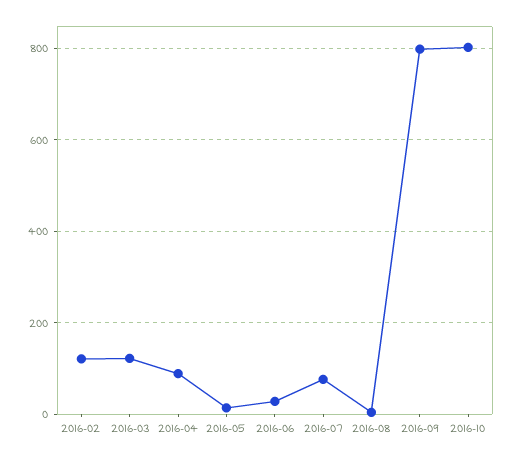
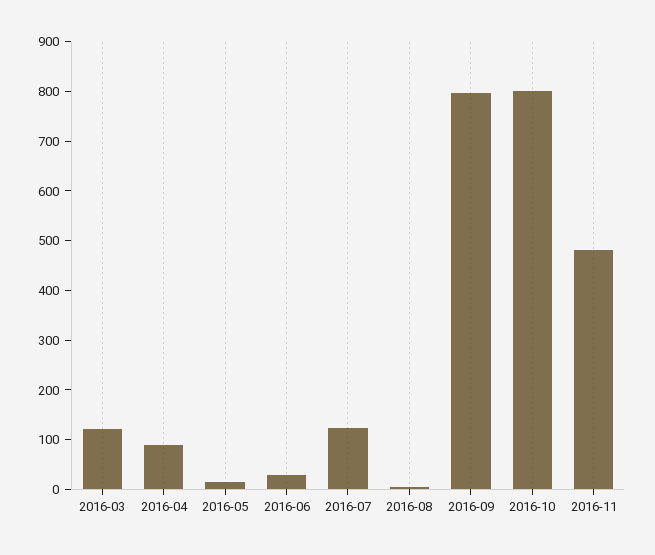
2016-02: 120 -> none
2016-07: 80 -> 120
2016-11: none -> 480

